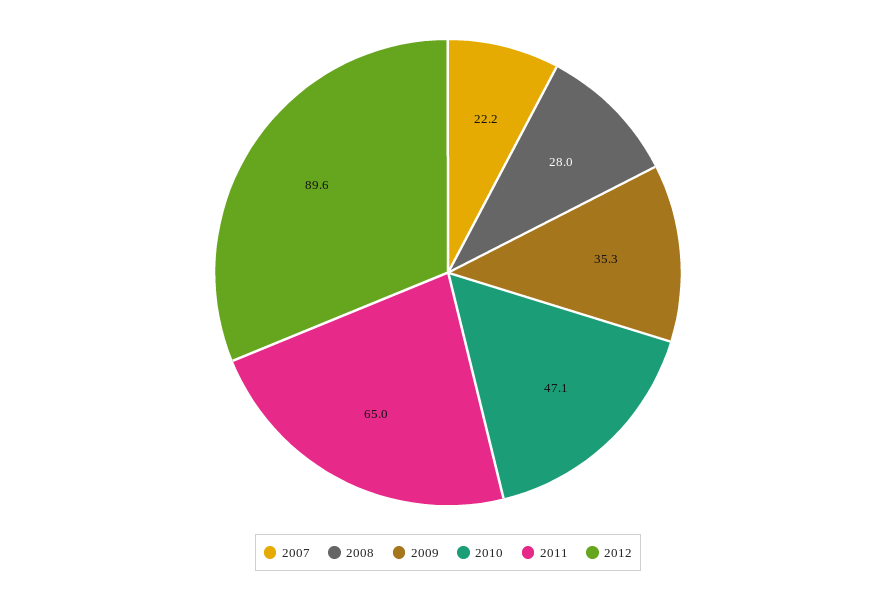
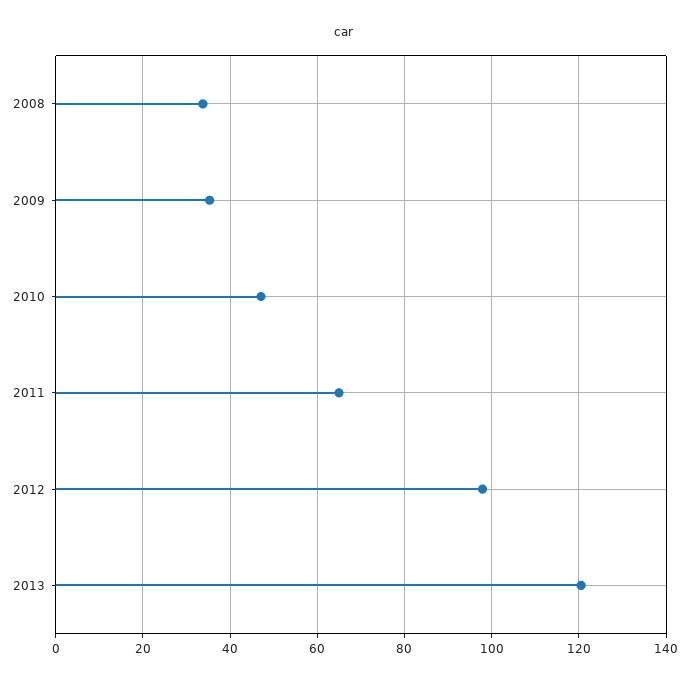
2007: 22.2 -> none
2008: 28 -> 34
2012: 89.6 -> 98
2013: none -> 120

